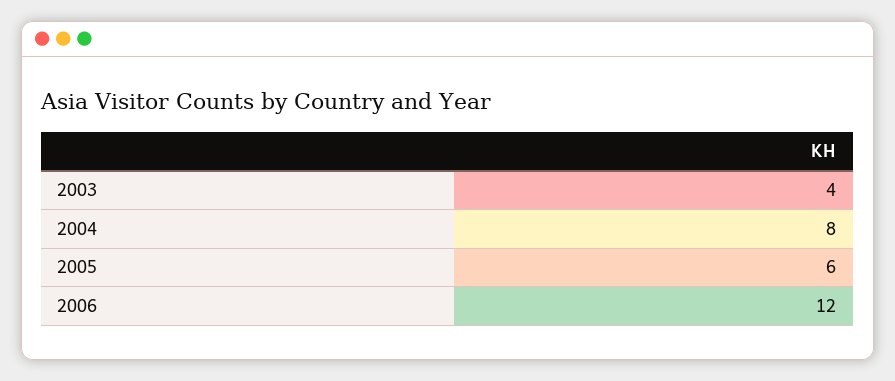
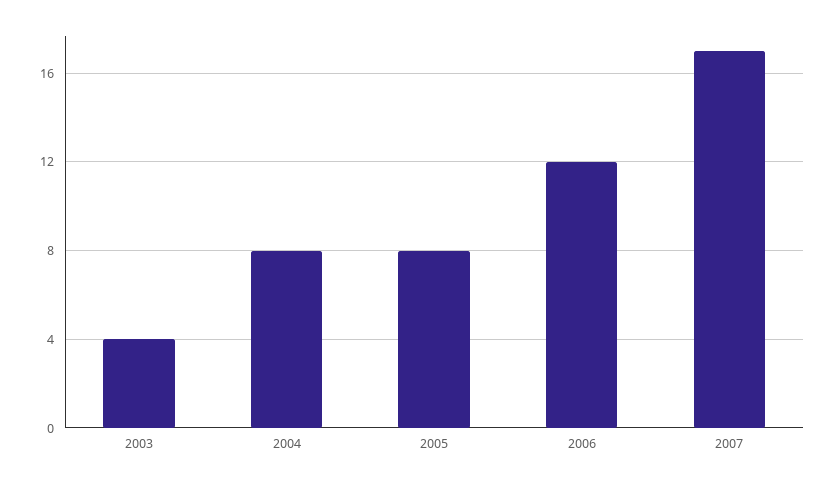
2005: 6 -> 8
2007: none -> 17

